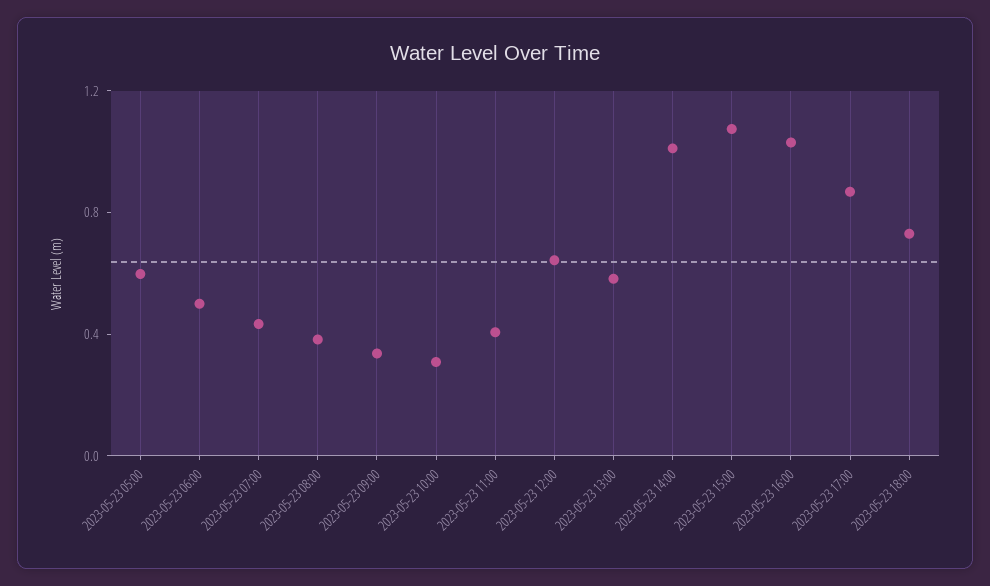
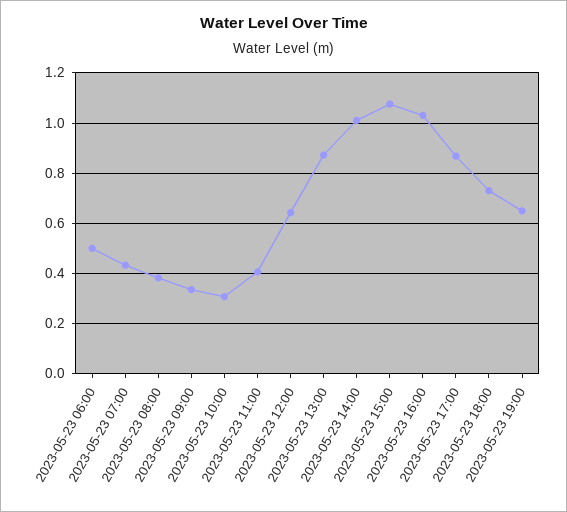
2023-05-23 05:00: 0.6 -> none
2023-05-23 13:00: 0.6 -> 0.875
2023-05-23 19:00: none -> 0.65

